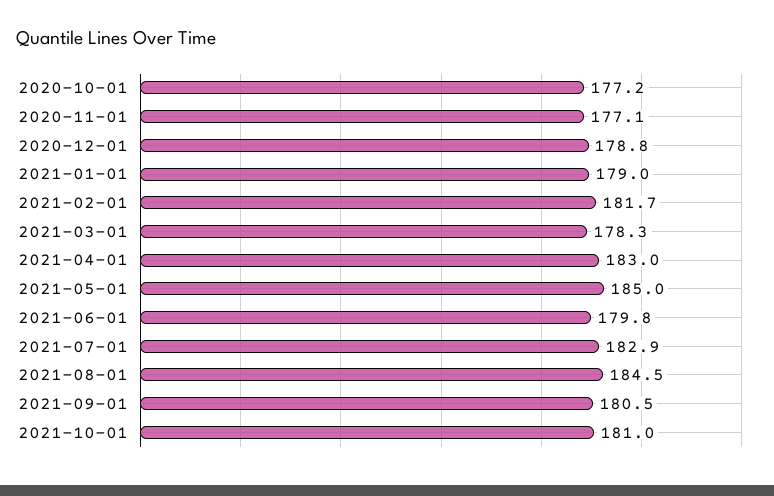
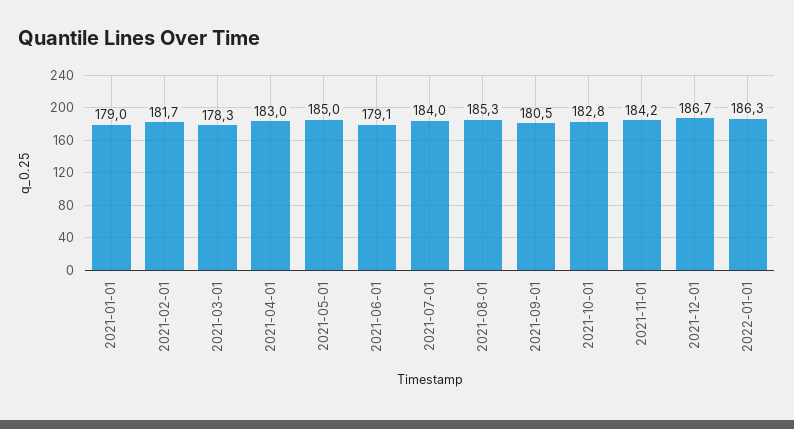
2020-10-01: 177.2 -> none
2020-11-01: 177.1 -> none
2020-12-01: 178.8 -> none
2021-06-01: 179.8 -> 179.1
2021-07-01: 182.9 -> 184
2021-08-01: 184.5 -> 185.3
2021-10-01: 181 -> 182.8
2021-11-01: none -> 184.2
2021-12-01: none -> 186.7
2022-01-01: none -> 186.3

